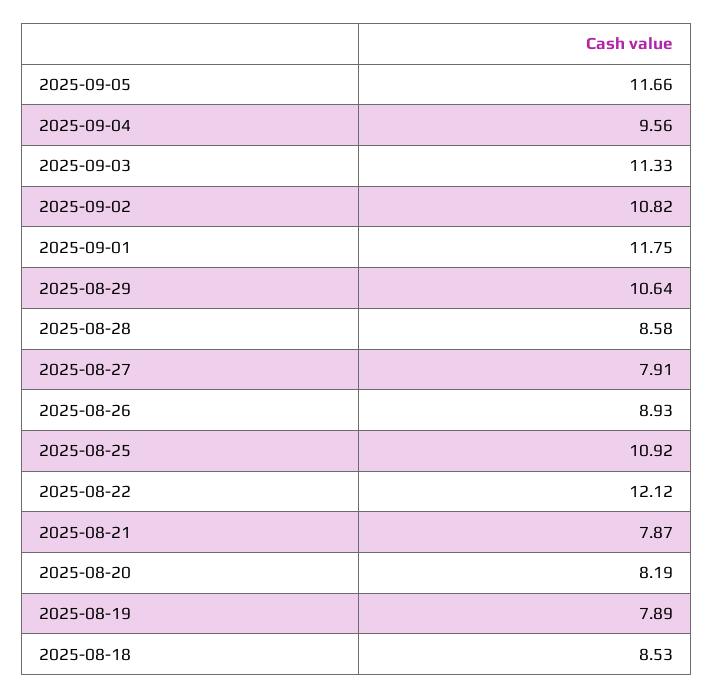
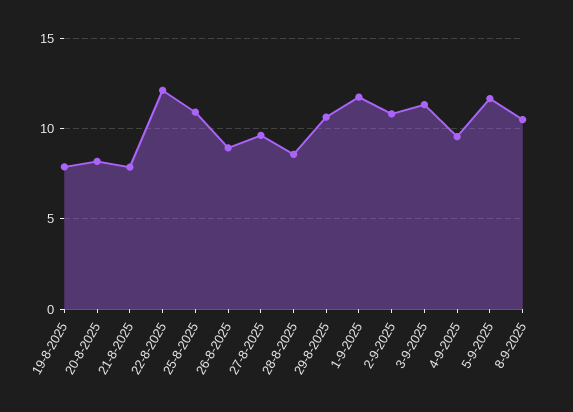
2025-08-27: 7.91 -> 9.5
2025-08-18: 8.53 -> none
8-9-2025: none -> 10.5

